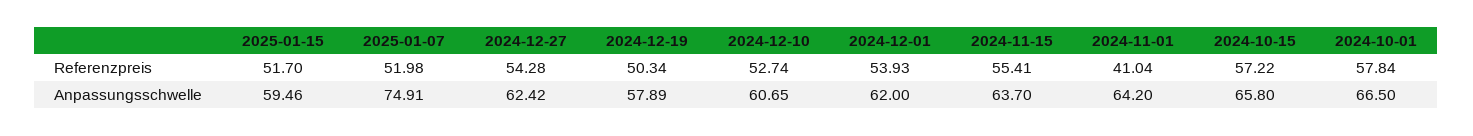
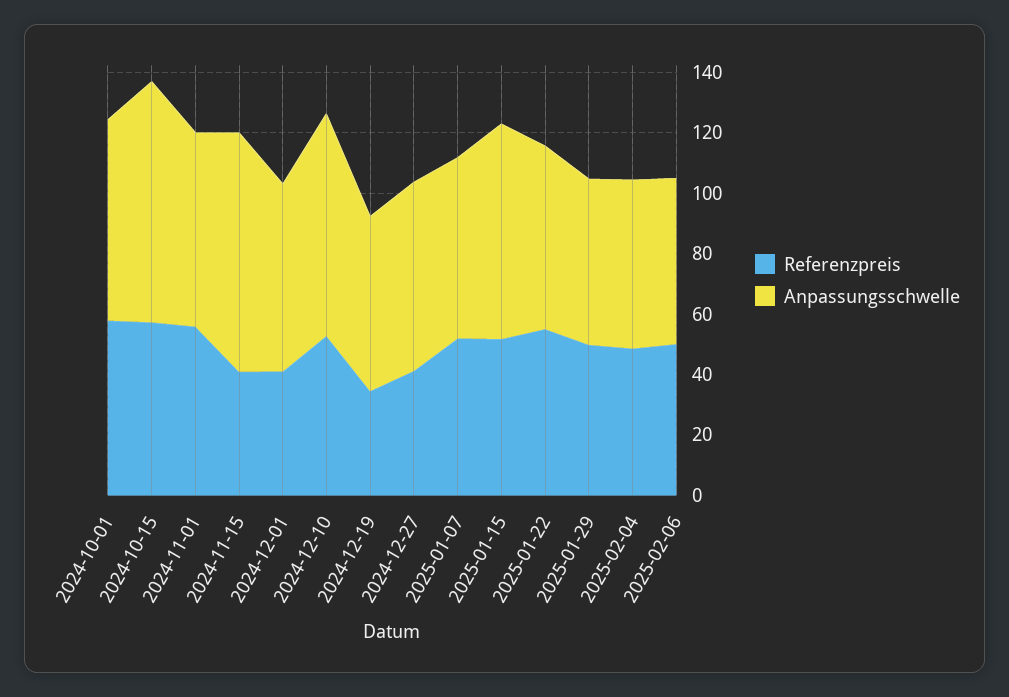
Referenzpreis, 2024-12-27: 54.28 -> 40
Referenzpreis, 2024-12-19: 50.34 -> 35
Referenzpreis, 2024-12-01: 53.93 -> 40
Referenzpreis, 2024-11-15: 55.41 -> 40
Referenzpreis, 2024-11-01: 41.04 -> 55
Anpassungsschwelle, 2025-01-15: 59.46 -> 70
Anpassungsschwelle, 2025-01-07: 74.91 -> 60
Anpassungsschwelle, 2024-12-10: 60.65 -> 75
Anpassungsschwelle, 2024-11-15: 63.7 -> 80
Anpassungsschwelle, 2024-10-15: 65.8 -> 80
Referenzpreis, 2025-01-22: none -> 55
Anpassungsschwelle, 2025-01-22: none -> 60
Referenzpreis, 2025-01-29: none -> 50
Anpassungsschwelle, 2025-01-29: none -> 55
Referenzpreis, 2025-02-04: none -> 50
Anpassungsschwelle, 2025-02-04: none -> 55
Referenzpreis, 2025-02-06: none -> 50
Anpassungsschwelle, 2025-02-06: none -> 55

